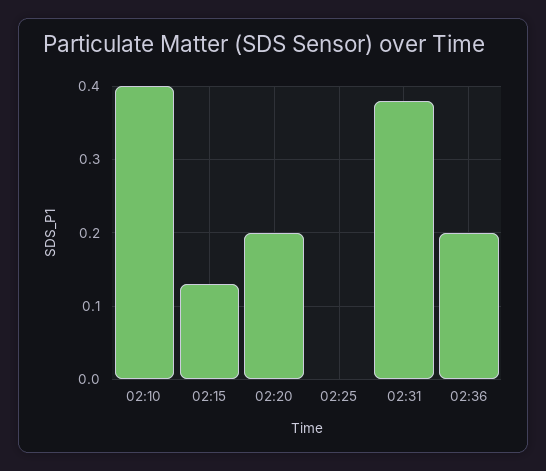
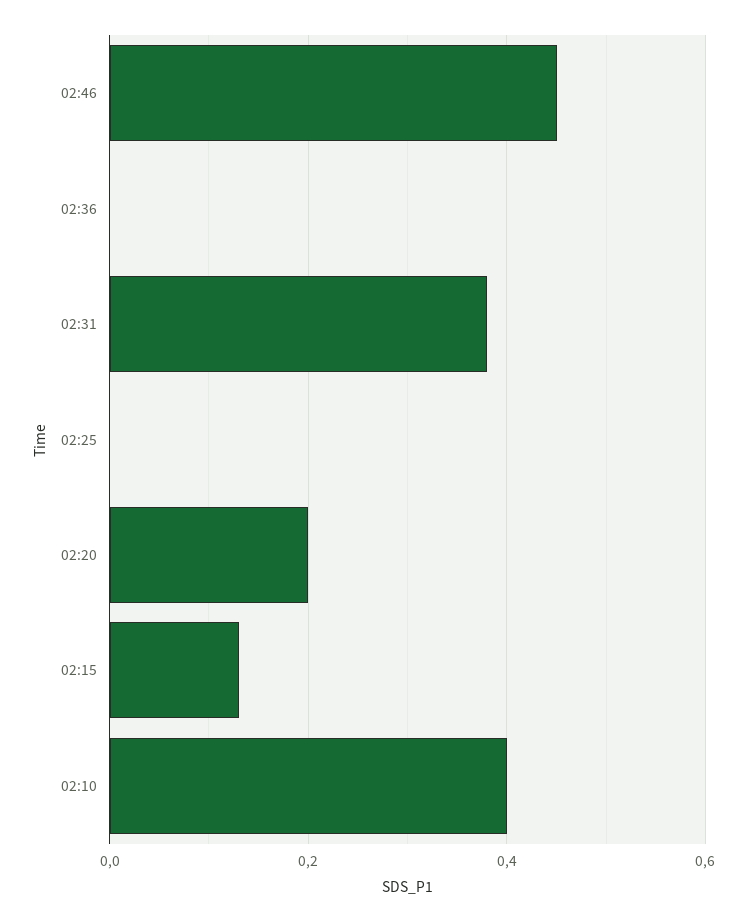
02:36: 0.2 -> 0
02:46: none -> 0.45

